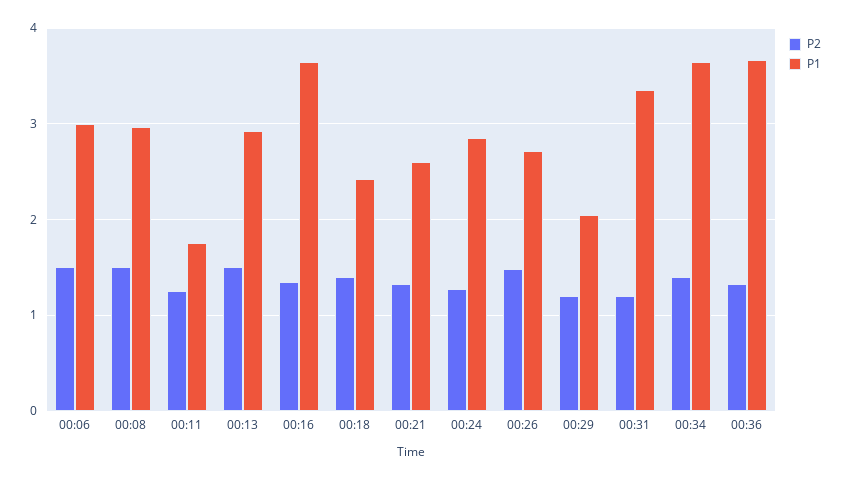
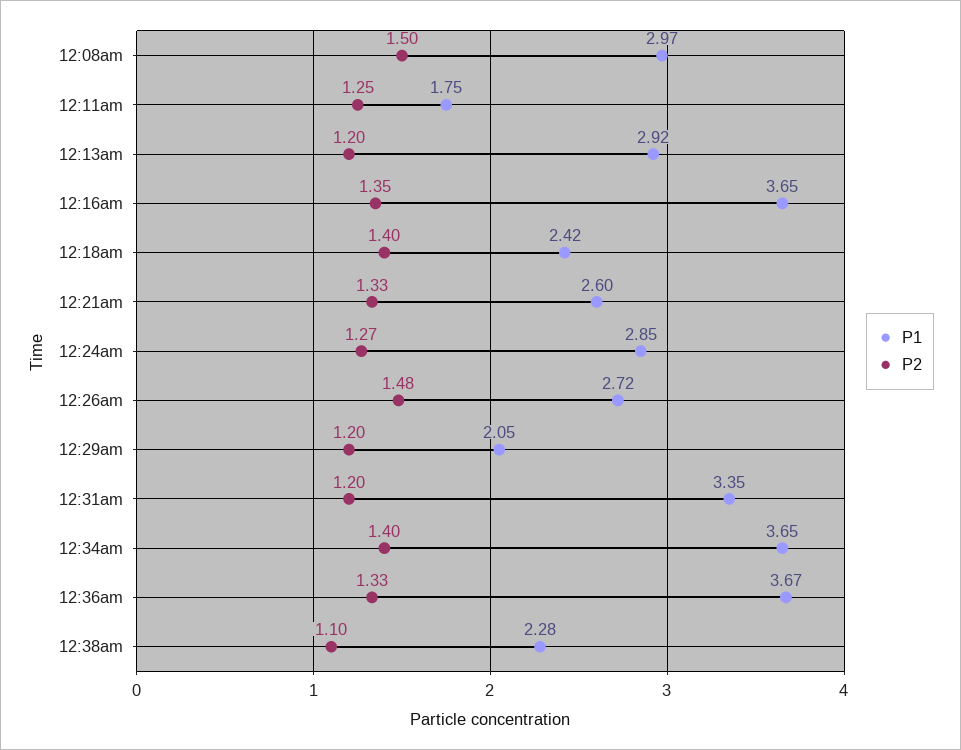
P2, 00:06: 1.5 -> none
P1, 00:06: 3 -> none
P2, 00:13: 1.5 -> 1.2
P1, 12:38am: none -> 2.28
P2, 12:38am: none -> 1.1

